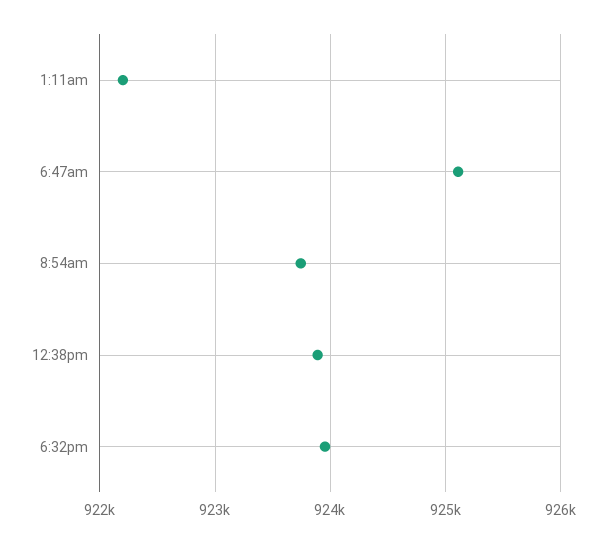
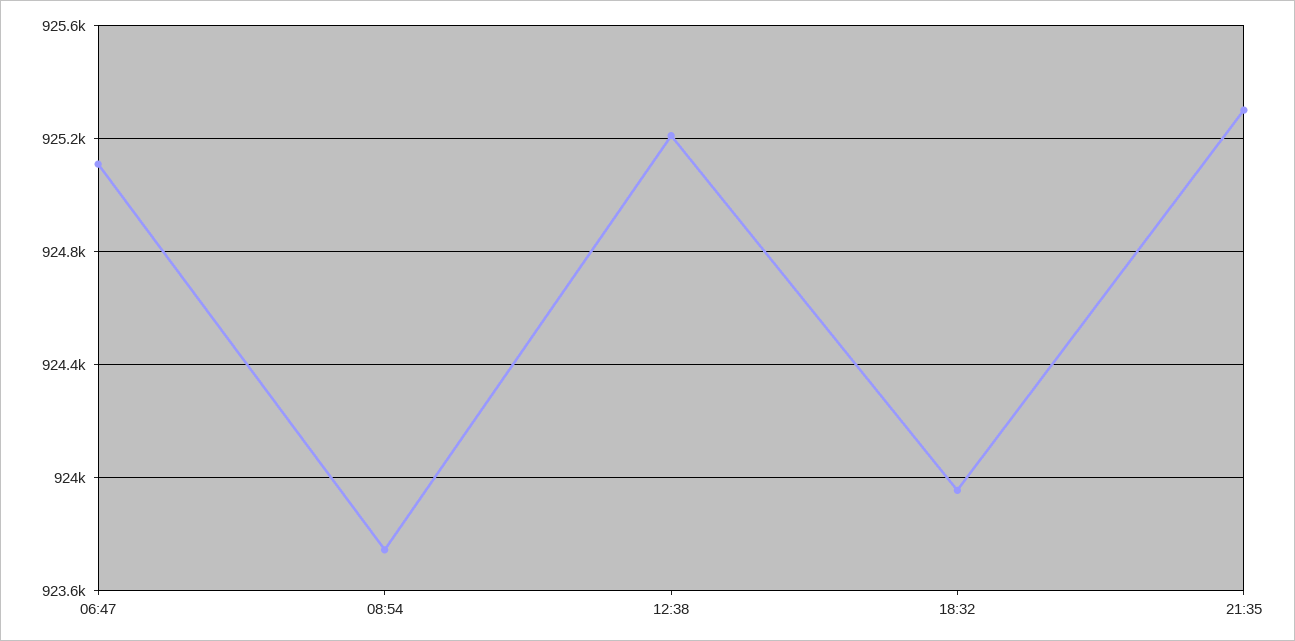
1:11am: 922200 -> none
12:38pm: 923900 -> 925200
21:35: none -> 925300

